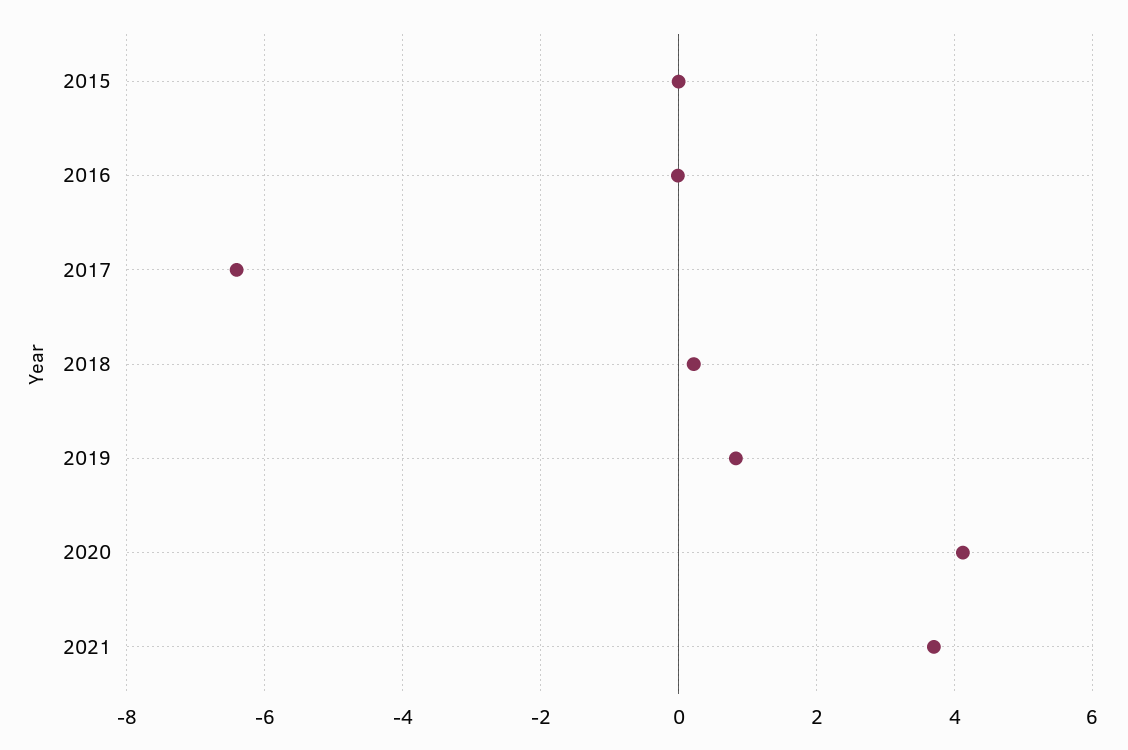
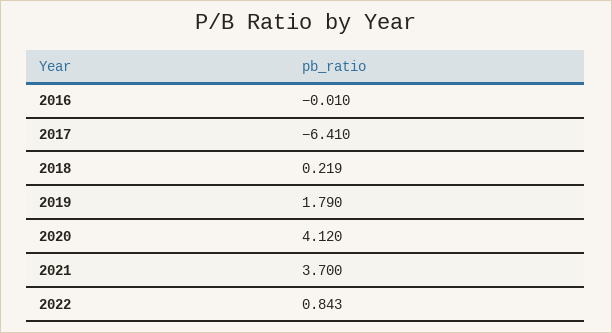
2015: 0 -> none
2019: 0.8 -> 1.79
2022: none -> 0.843

